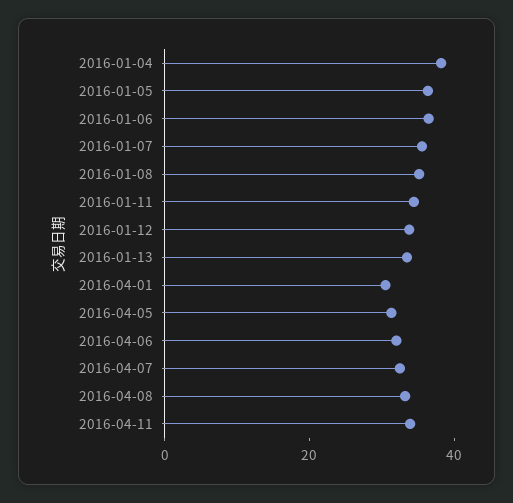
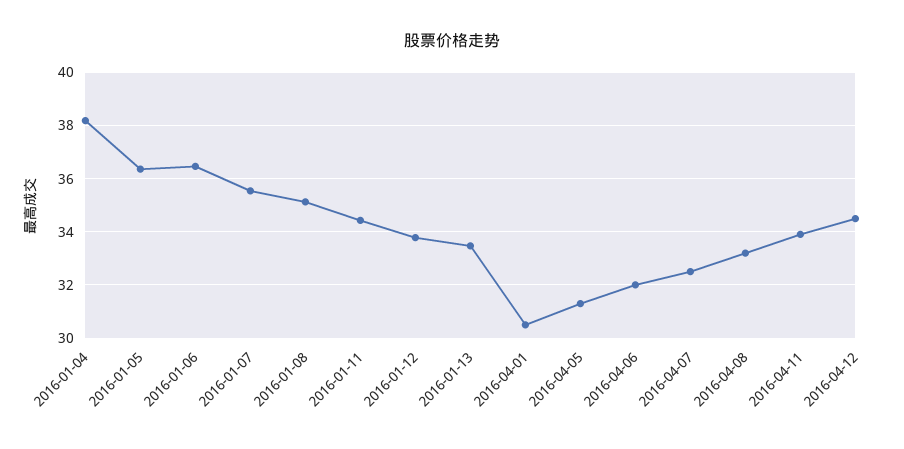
2016-04-12: none -> 34.5

